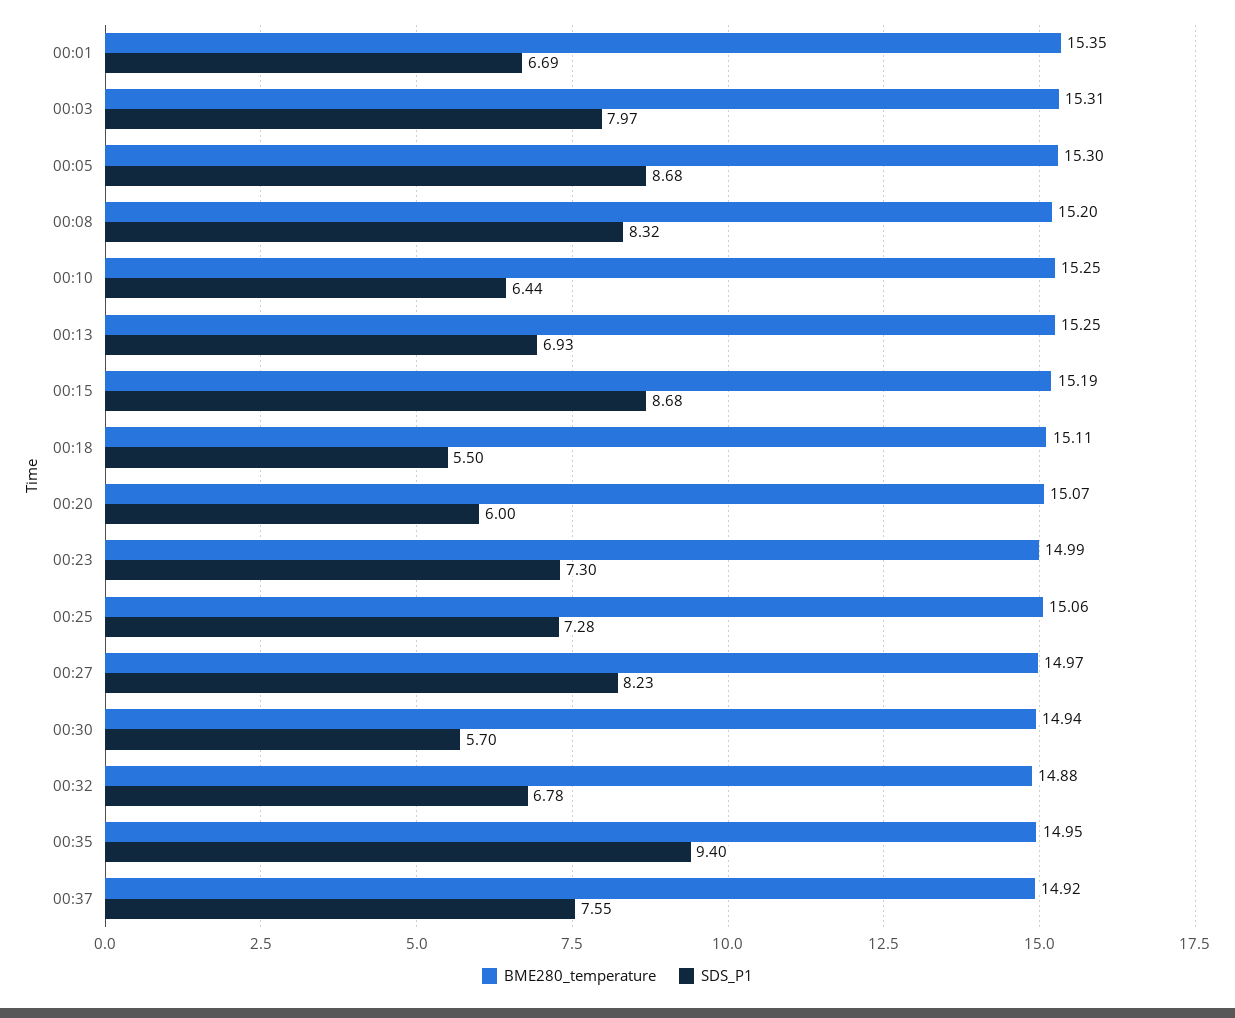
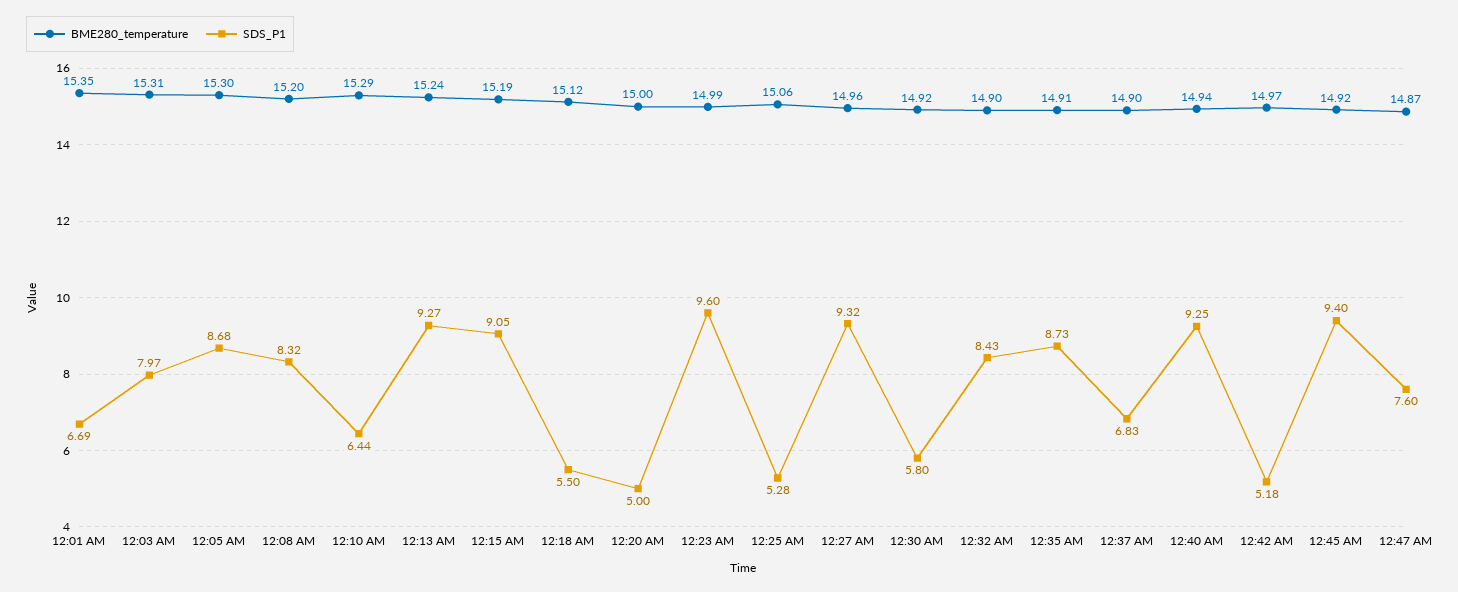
BME280_temperature, 00:10: 15.25 -> 15.29
BME280_temperature, 00:13: 15.25 -> 15.24
SDS_P1, 00:13: 6.93 -> 9.27
SDS_P1, 00:15: 8.68 -> 9.05
BME280_temperature, 00:18: 15.11 -> 15.12
BME280_temperature, 00:20: 15.07 -> 15
SDS_P1, 00:20: 6 -> 5
SDS_P1, 00:23: 7.3 -> 9.6
SDS_P1, 00:25: 7.28 -> 5.28
BME280_temperature, 00:27: 14.97 -> 14.96
SDS_P1, 00:27: 8.23 -> 9.32
BME280_temperature, 00:30: 14.94 -> 14.92
SDS_P1, 00:30: 5.7 -> 5.8
BME280_temperature, 00:32: 14.88 -> 14.9
SDS_P1, 00:32: 6.78 -> 8.43
BME280_temperature, 00:35: 14.95 -> 14.91
SDS_P1, 00:35: 9.4 -> 8.73
BME280_temperature, 00:37: 14.92 -> 14.9
SDS_P1, 00:37: 7.55 -> 6.83
BME280_temperature, 12:40 AM: none -> 14.94
SDS_P1, 12:40 AM: none -> 9.25
BME280_temperature, 12:42 AM: none -> 14.97
SDS_P1, 12:42 AM: none -> 5.18
BME280_temperature, 12:45 AM: none -> 14.92
SDS_P1, 12:45 AM: none -> 9.4
BME280_temperature, 12:47 AM: none -> 14.87
SDS_P1, 12:47 AM: none -> 7.6

